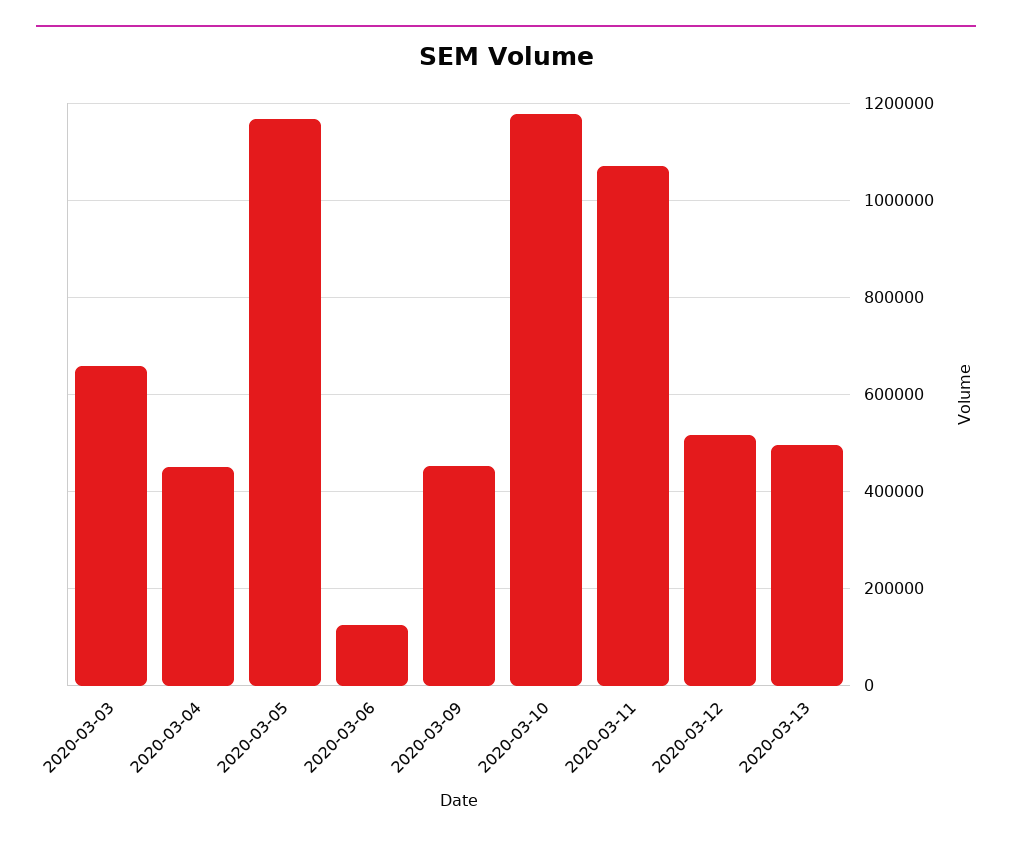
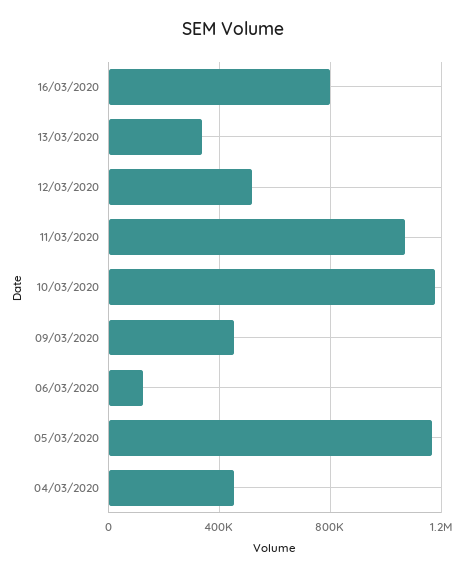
2020-03-03: 660000 -> none
2020-03-13: 500000 -> 350000
16/03/2020: none -> 800000

